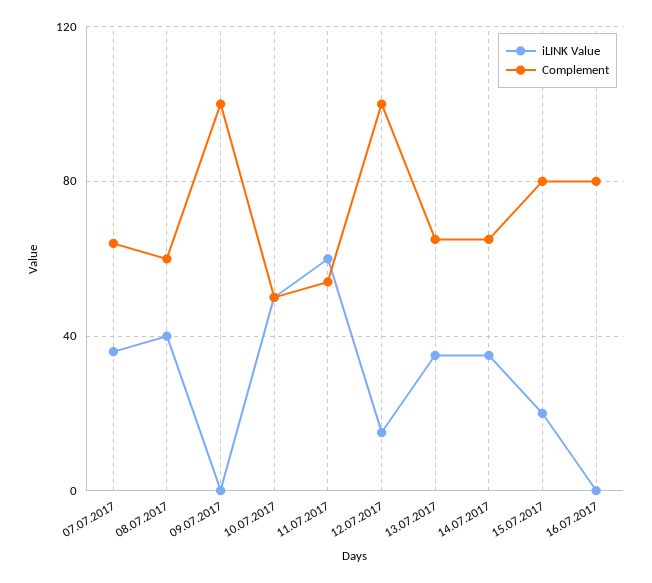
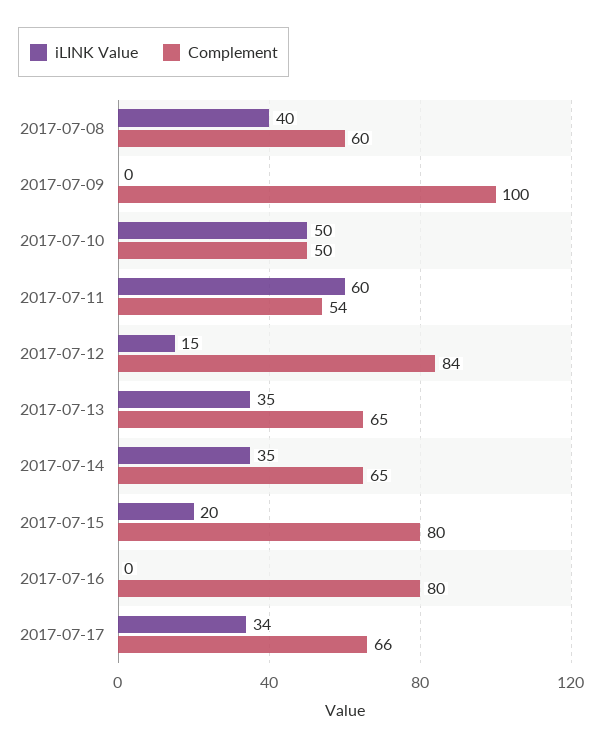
iLINK Value, 07.07.2017: 35 -> none
Complement, 07.07.2017: 65 -> none
Complement, 12.07.2017: 100 -> 84
iLINK Value, 2017-07-17: none -> 34
Complement, 2017-07-17: none -> 66

